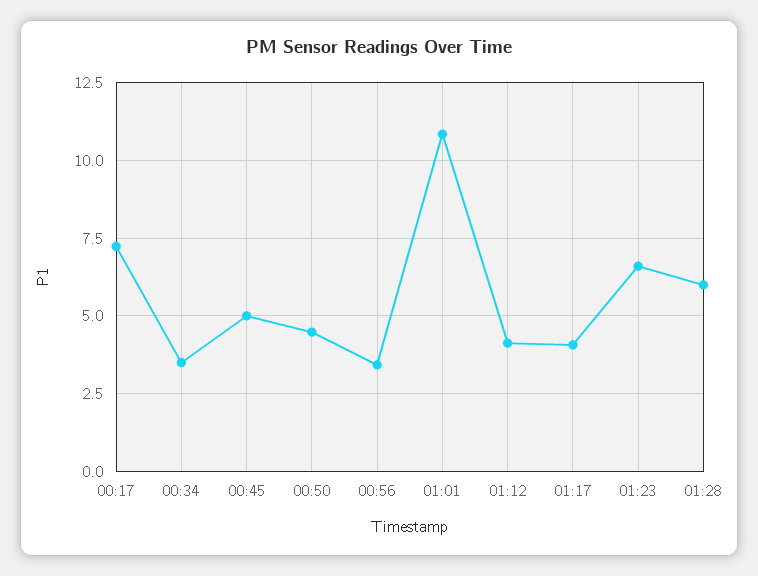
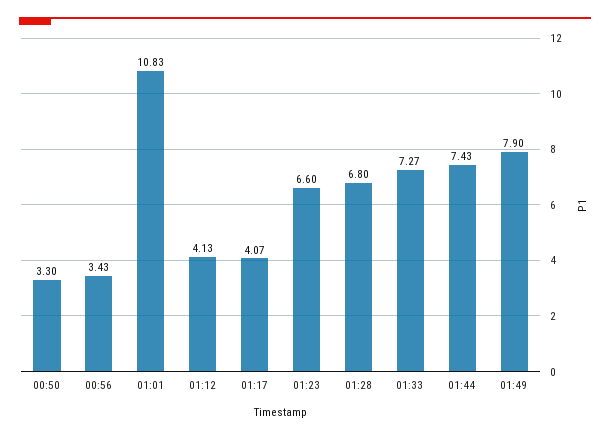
00:17: 7.25 -> none
00:34: 3.5 -> none
00:45: 5 -> none
00:50: 4.5 -> 3.3
01:28: 6 -> 6.8
01:33: none -> 7.27
01:44: none -> 7.43
01:49: none -> 7.9

